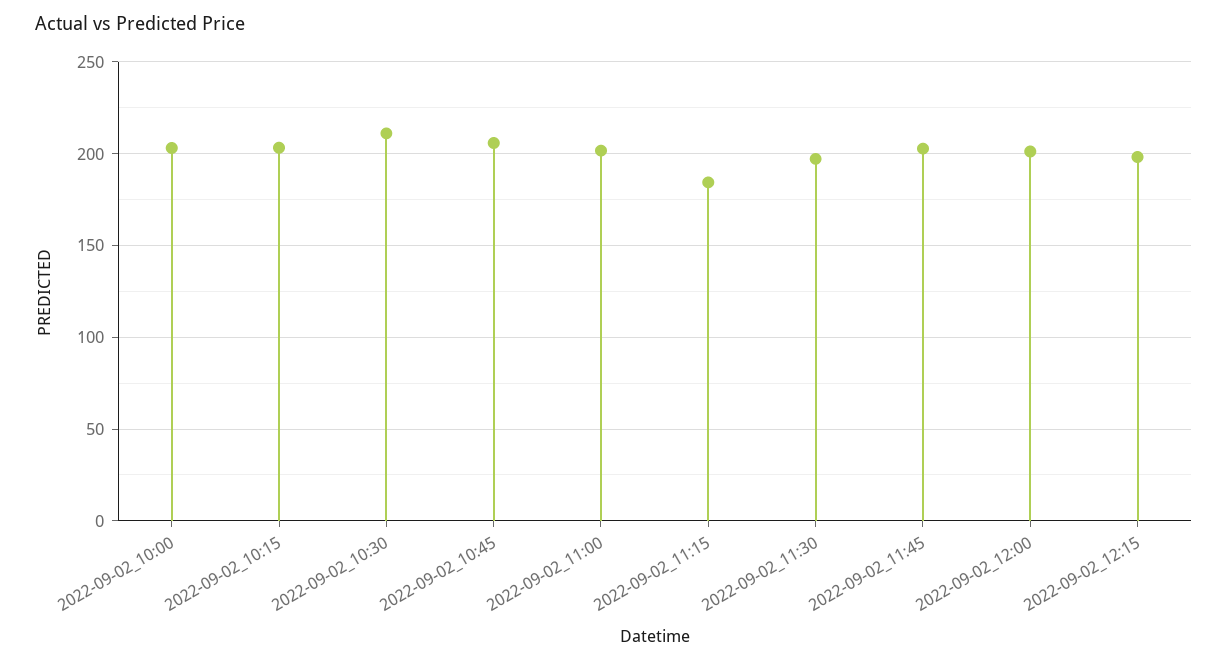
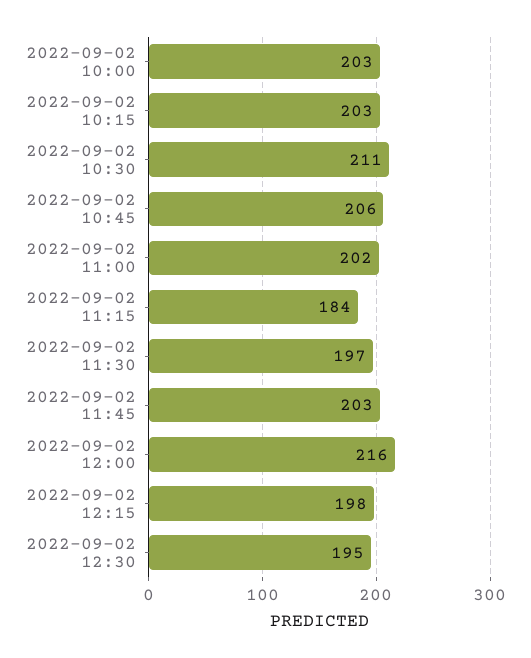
2022-09-02_12:00: 200 -> 216
2022-09-02 12:30: none -> 195

